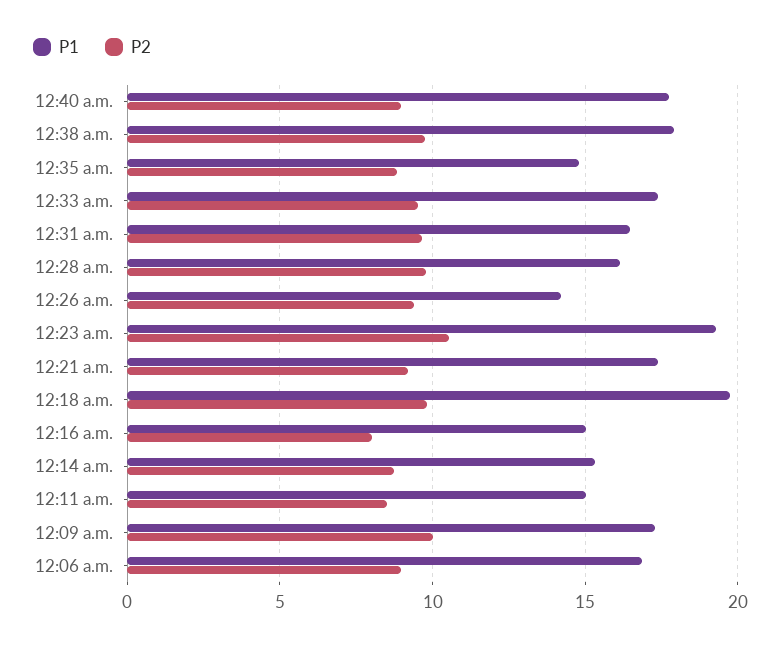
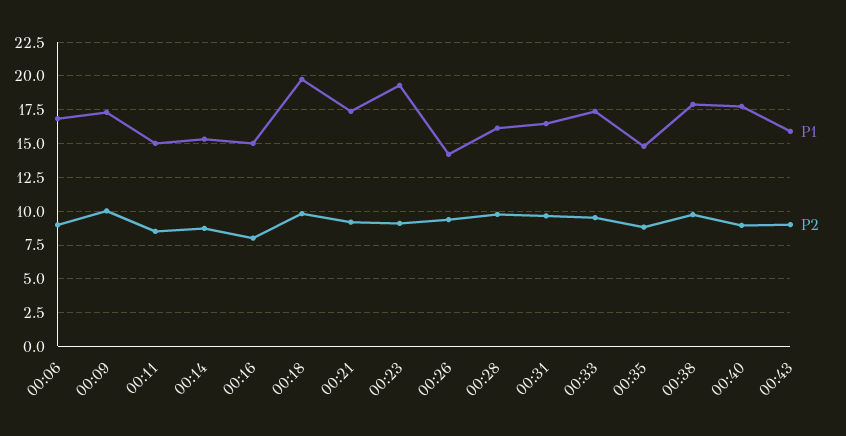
P2, 12:23 a.m.: 10.5 -> 9
P1, 00:43: none -> 16
P2, 00:43: none -> 9

